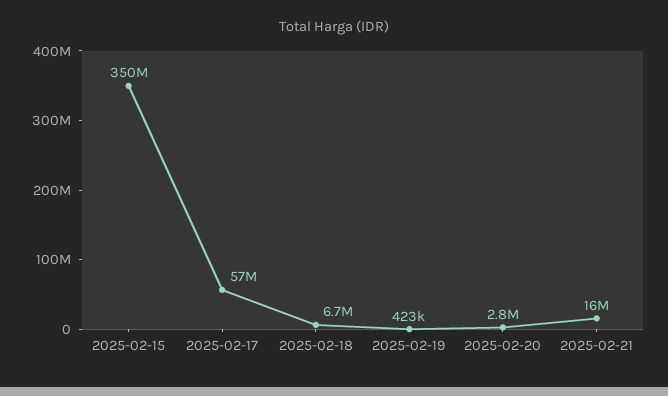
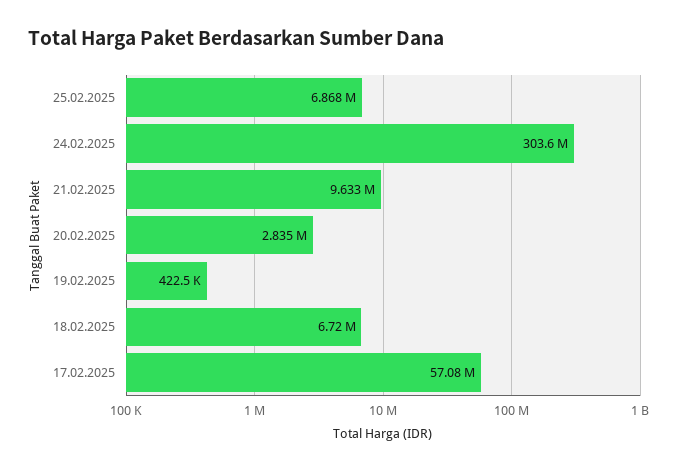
2025-02-15: 350000000 -> none
2025-02-21: 16000000 -> 9633000
25.02.2025: none -> 6868000
24.02.2025: none -> 303600000

